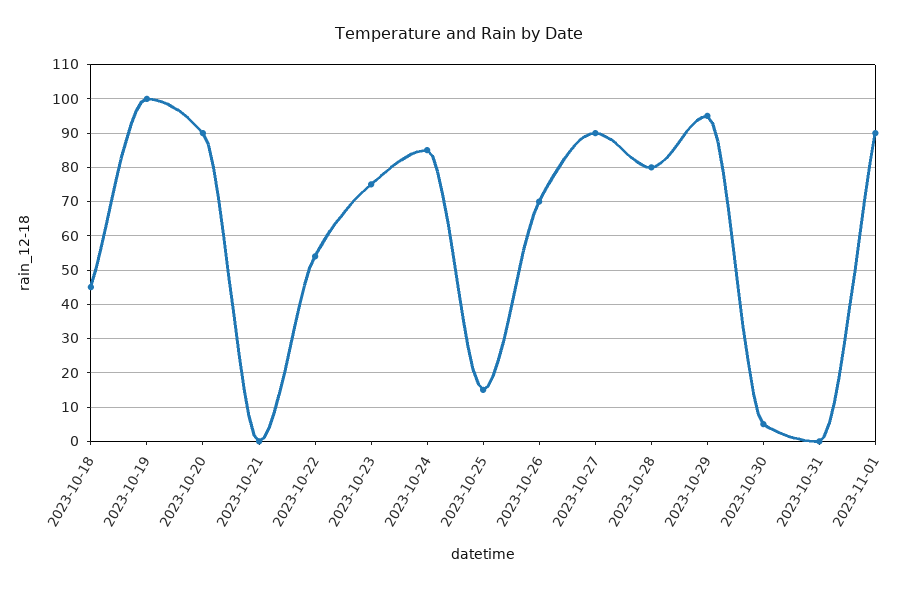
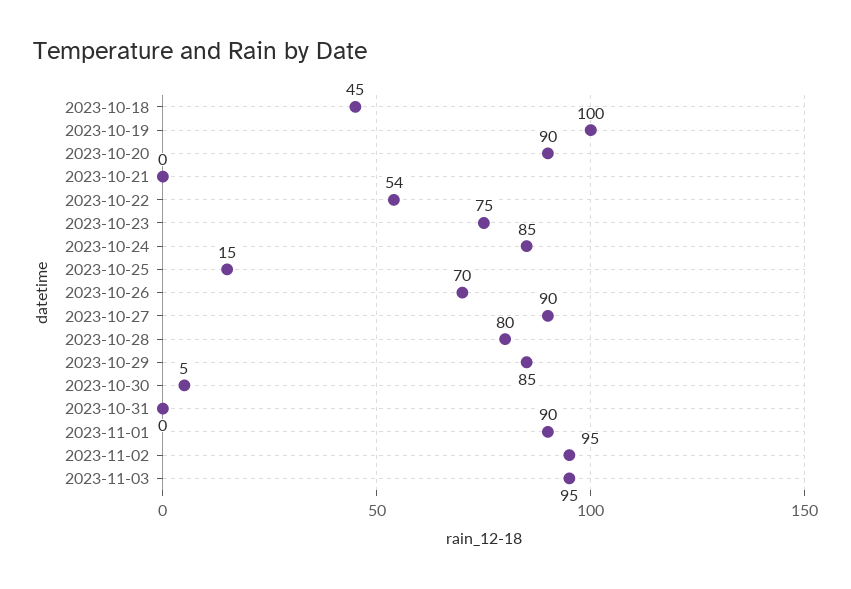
2023-10-29: 95 -> 85
2023-11-02: none -> 95
2023-11-03: none -> 95

